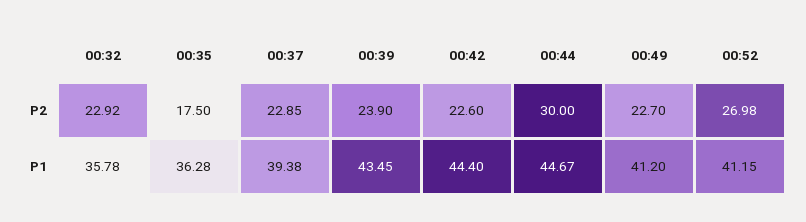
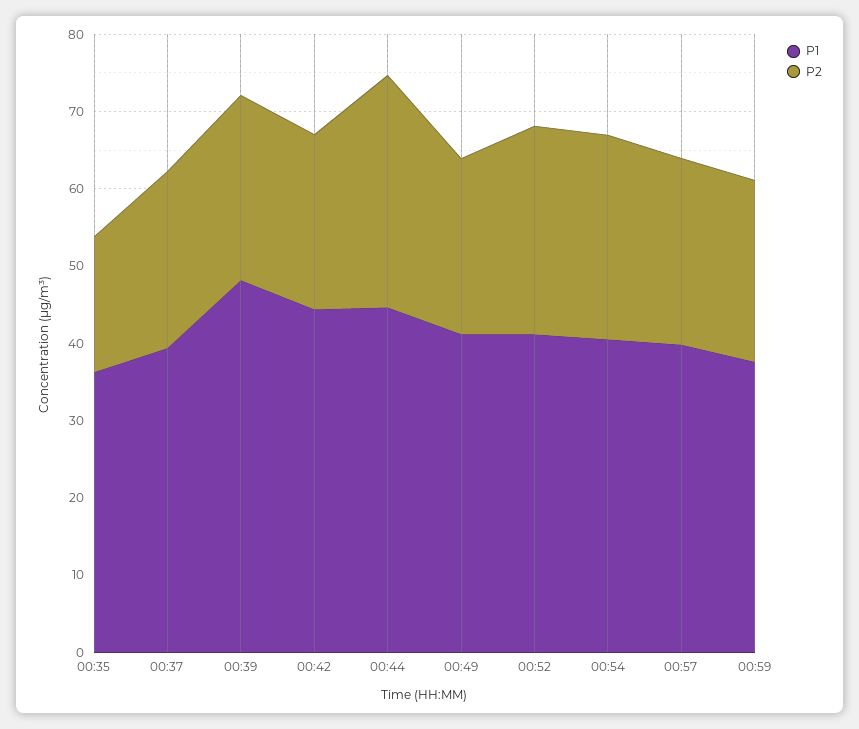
P2, 00:32: 22.92 -> none
P1, 00:32: 35.78 -> none
P1, 00:39: 43.45 -> 48
P1, 00:54: none -> 40
P2, 00:54: none -> 26
P1, 00:57: none -> 40
P2, 00:57: none -> 24
P1, 00:59: none -> 38
P2, 00:59: none -> 24

